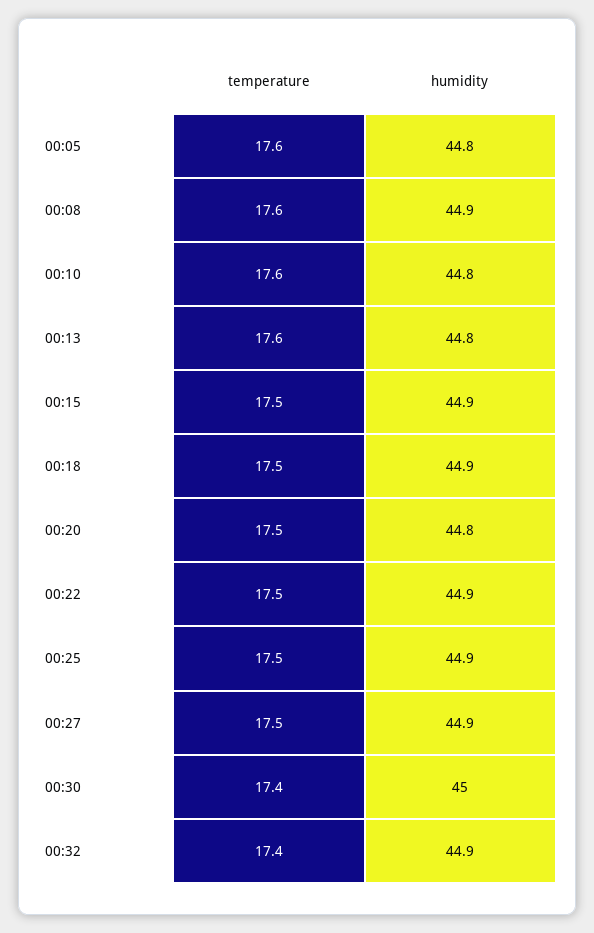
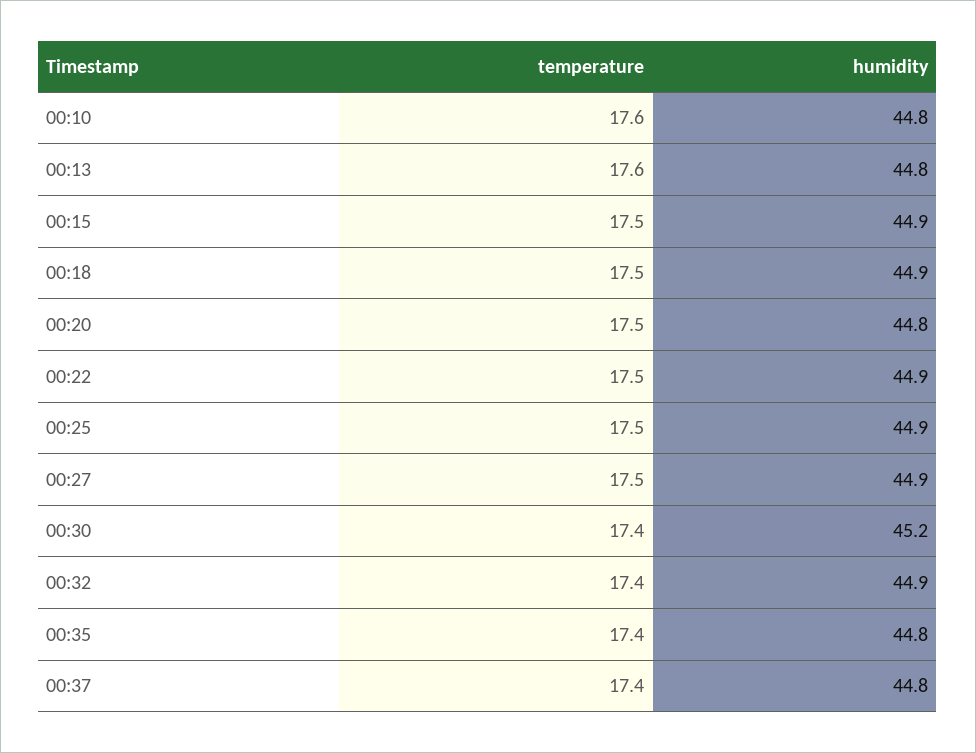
temperature, 00:05: 17.6 -> none
humidity, 00:05: 44.8 -> none
temperature, 00:08: 17.6 -> none
humidity, 00:08: 44.9 -> none
humidity, 00:30: 45 -> 45.2
temperature, 00:35: none -> 17.4
humidity, 00:35: none -> 44.8
temperature, 00:37: none -> 17.4
humidity, 00:37: none -> 44.8

